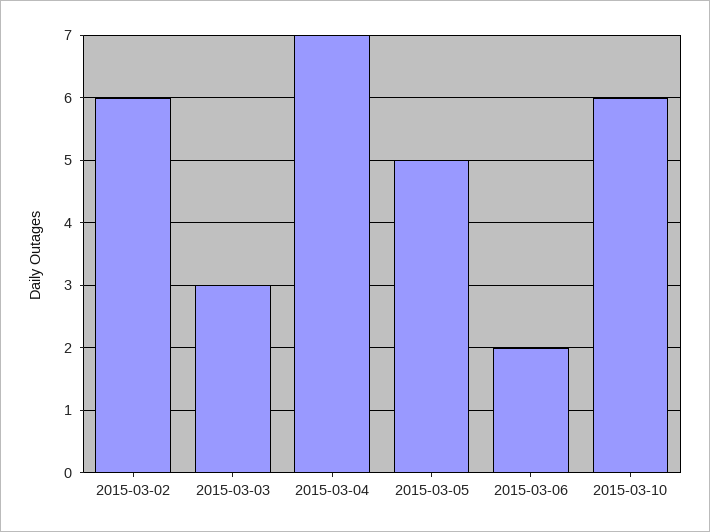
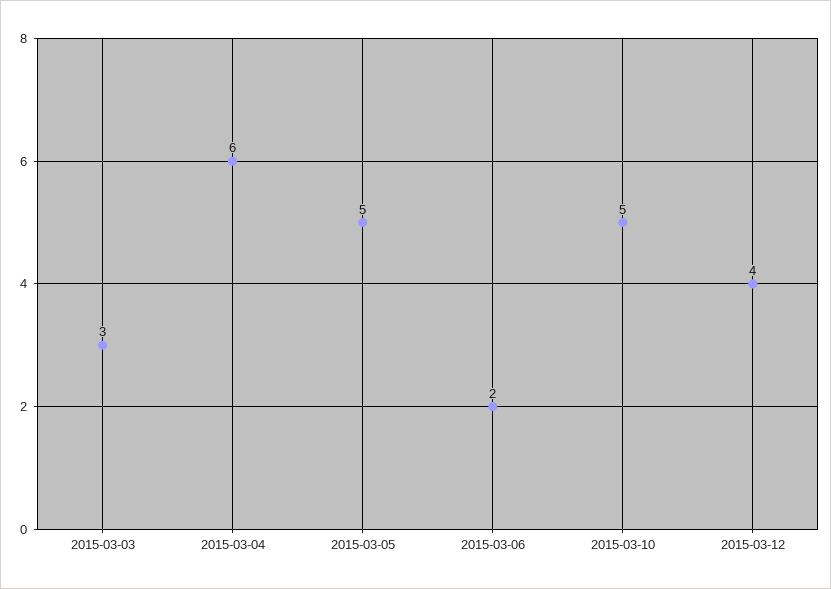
2015-03-02: 6 -> none
2015-03-04: 7 -> 6
2015-03-10: 6 -> 5
2015-03-12: none -> 4

